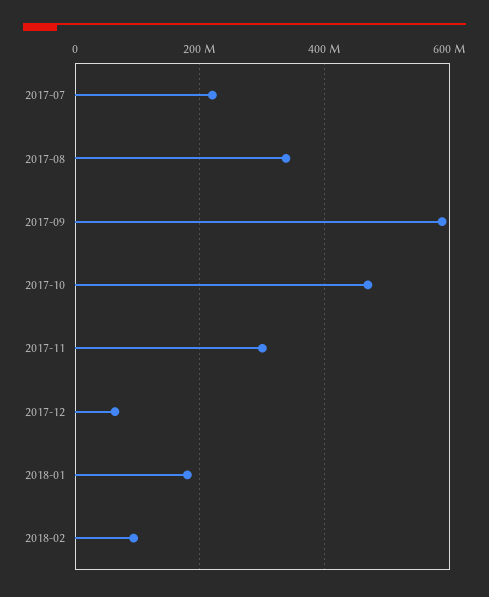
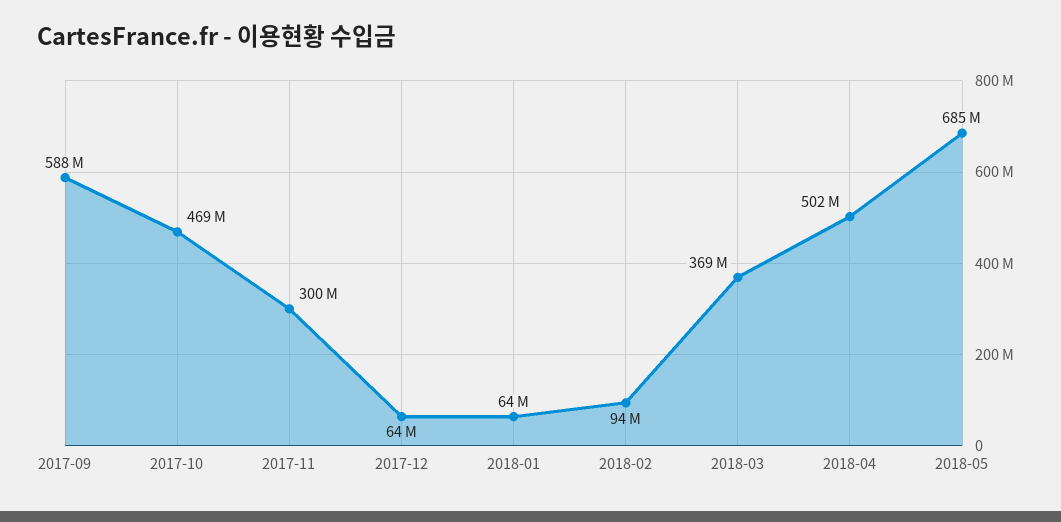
2017-07: 220000000 -> none
2017-08: 340000000 -> none
2018-01: 180000000 -> 64000000
2018-03: none -> 369000000
2018-04: none -> 502000000
2018-05: none -> 685000000

